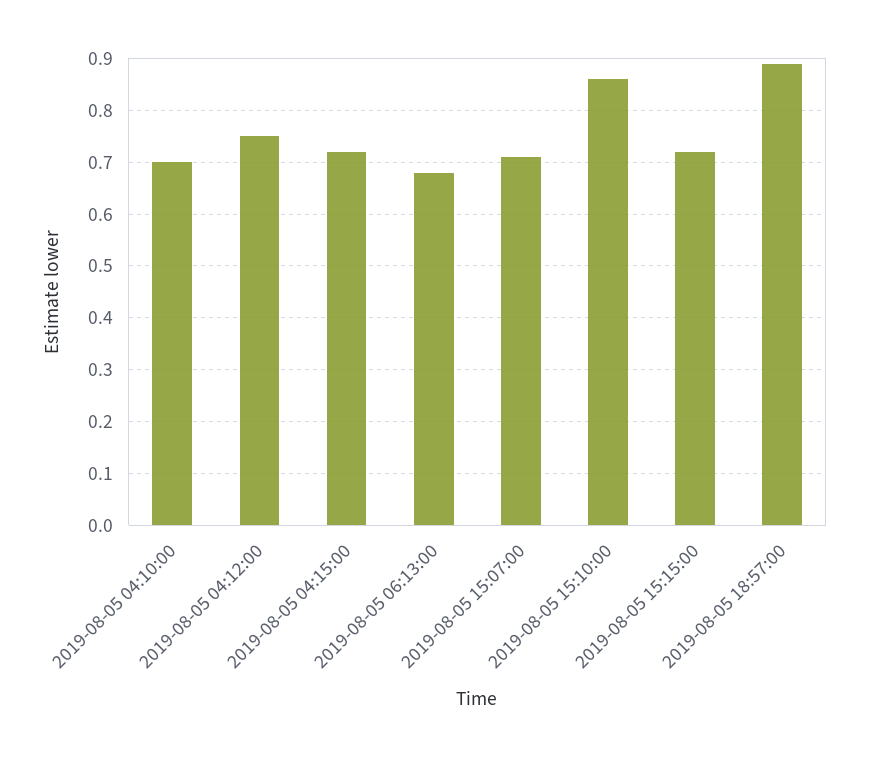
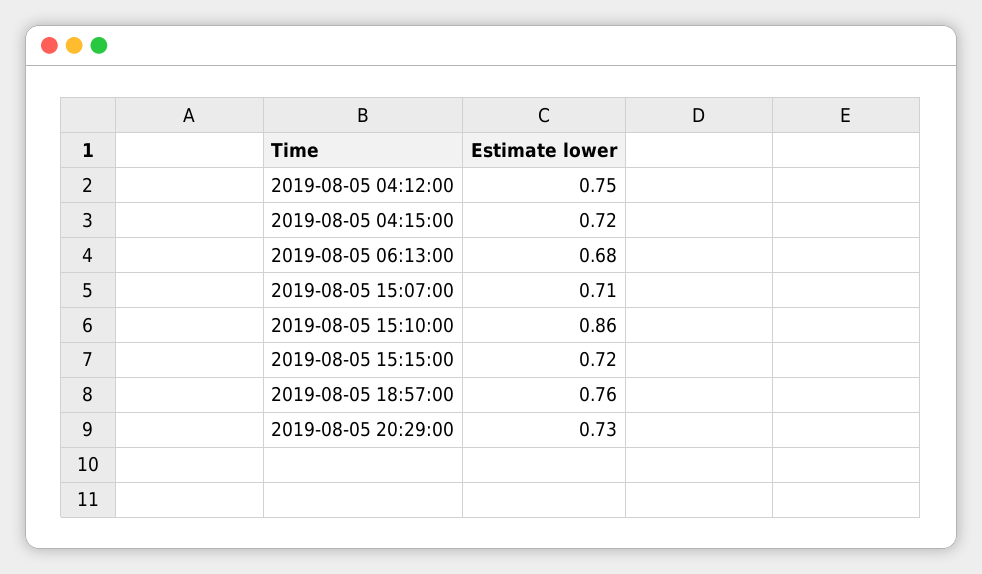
2019-08-05 04:10:00: 0.7 -> none
2019-08-05 18:57:00: 0.9 -> 0.76
2019-08-05 20:29:00: none -> 0.73

